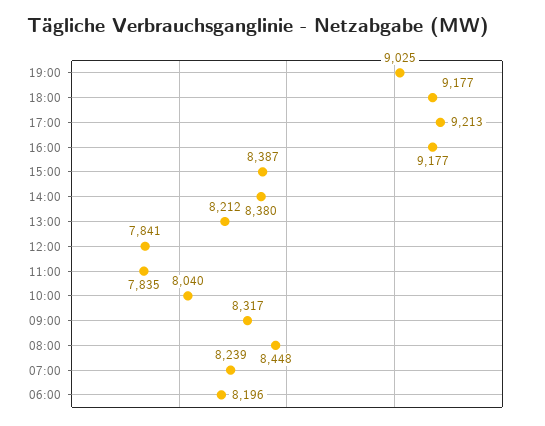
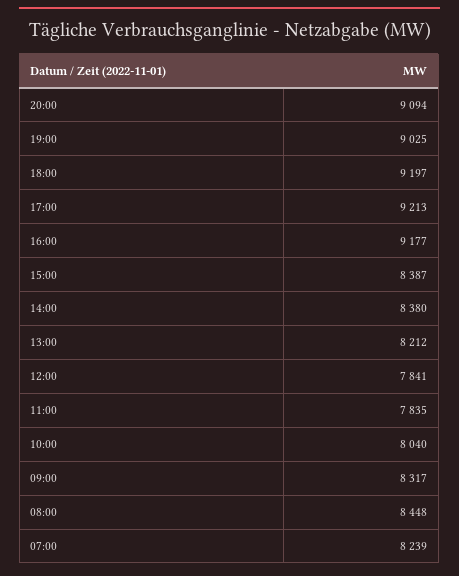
18:00: 9177 -> 9197
06:00: 8196 -> none
20:00: none -> 9094

